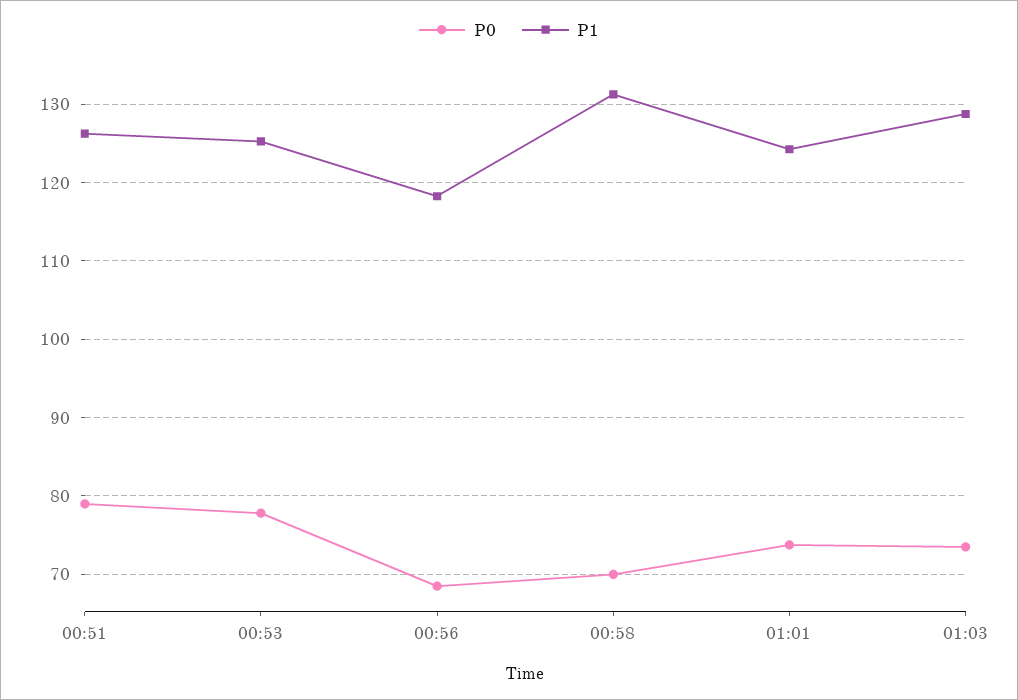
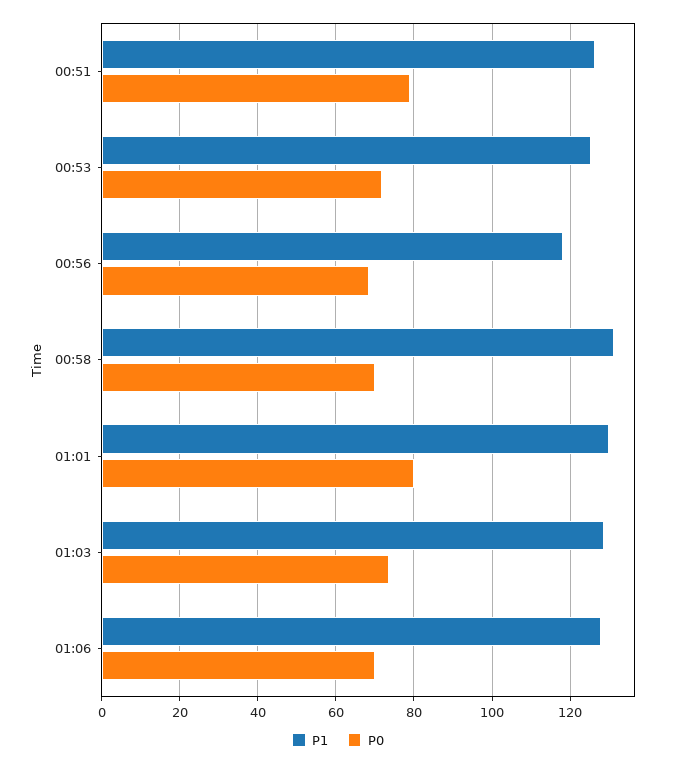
P0, 00:53: 78 -> 72
P0, 01:01: 74 -> 80
P1, 01:01: 124 -> 130
P1, 01:06: none -> 128
P0, 01:06: none -> 70

